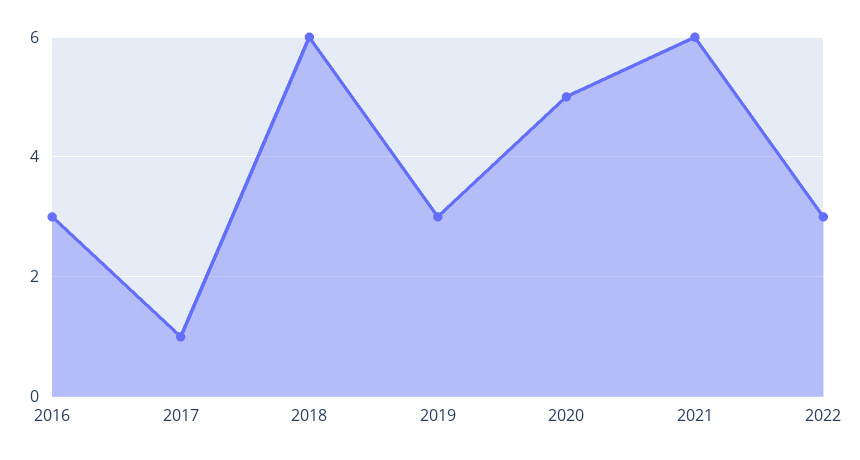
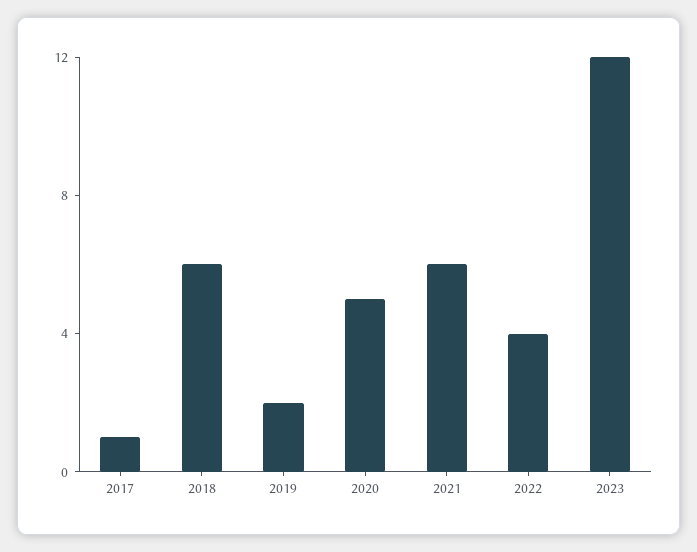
2016: 3 -> none
2019: 3 -> 2
2022: 3 -> 4
2023: none -> 12

